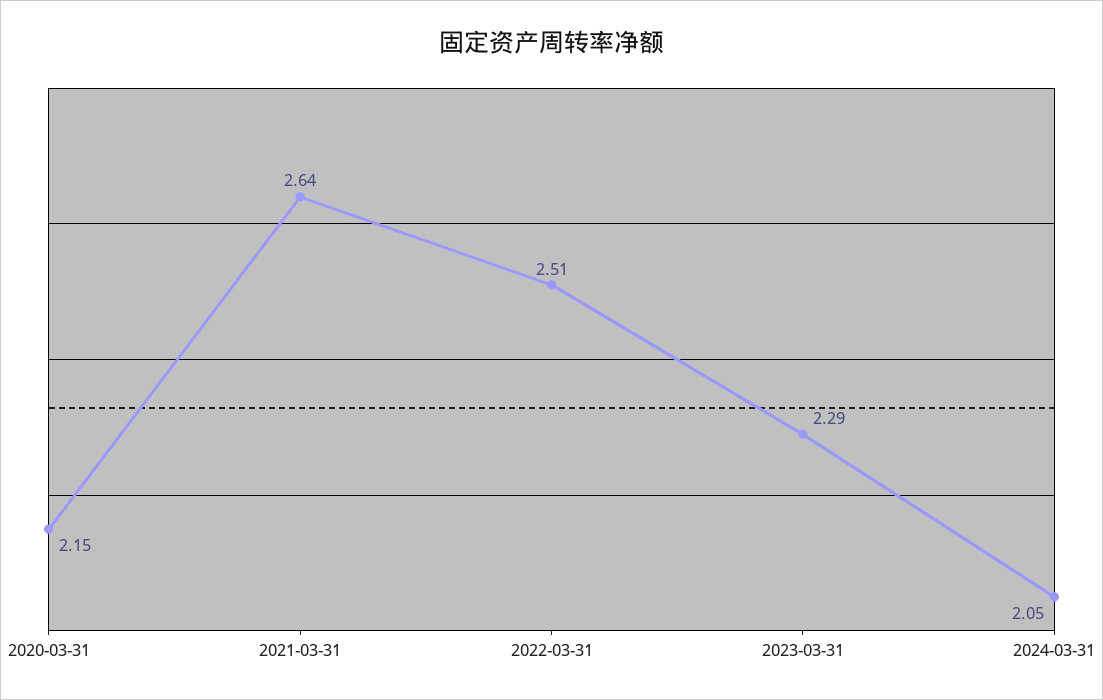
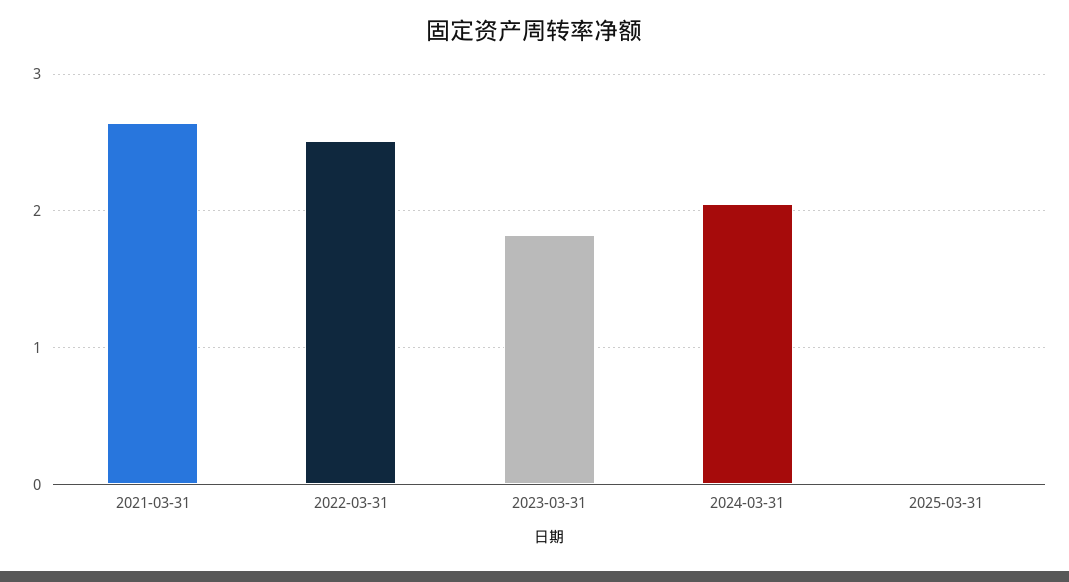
2020-03-31: 2.15 -> none
2023-03-31: 2.29 -> 1.8
2025-03-31: none -> 0

